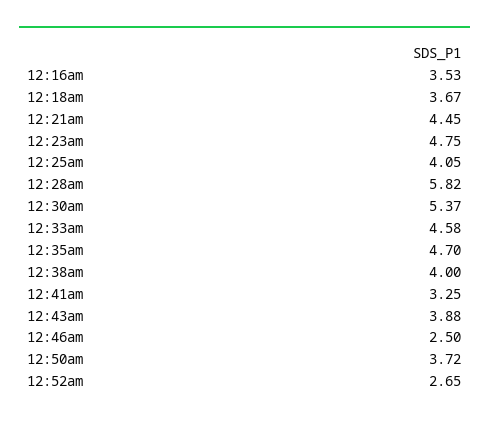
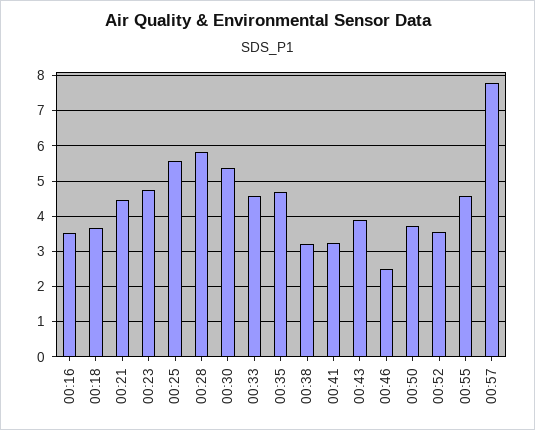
12:25am: 4.05 -> 5.6
12:38am: 4 -> 3.2
12:52am: 2.65 -> 3.6
00:55: none -> 4.6
00:57: none -> 7.8

